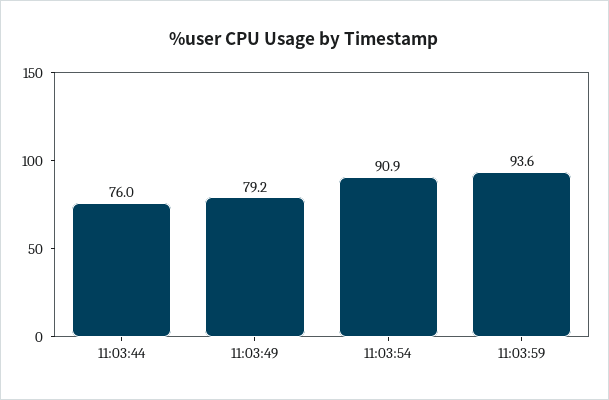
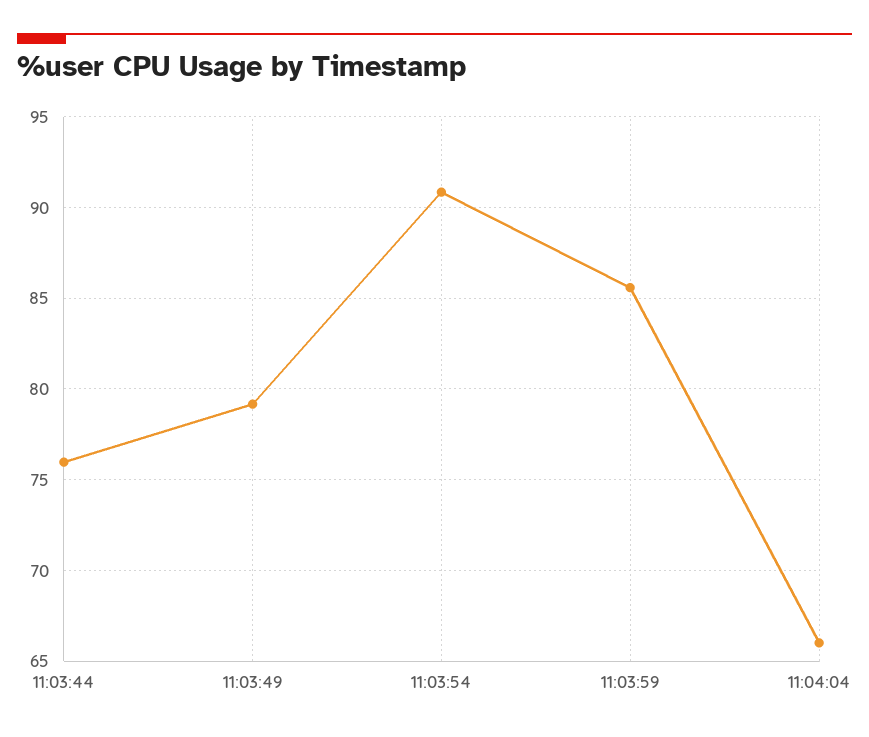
11:03:59: 93.6 -> 85.5
11:04:04: none -> 66

